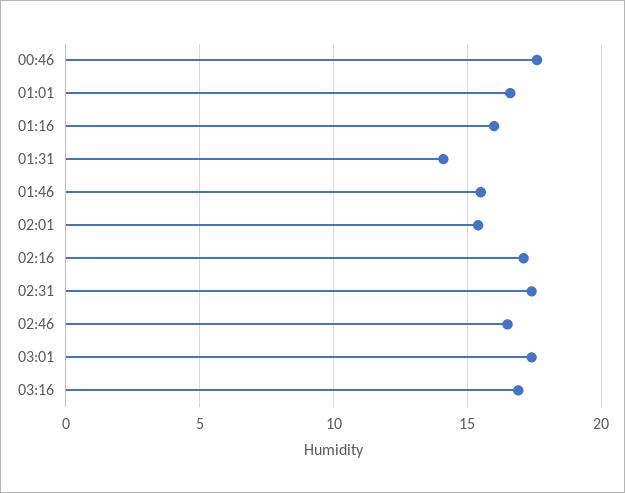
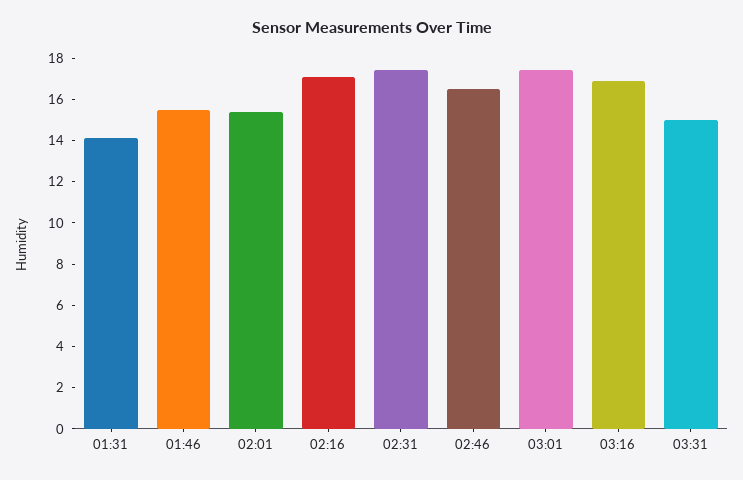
00:46: 17.5 -> none
01:01: 16.5 -> none
01:16: 16 -> none
03:31: none -> 15

